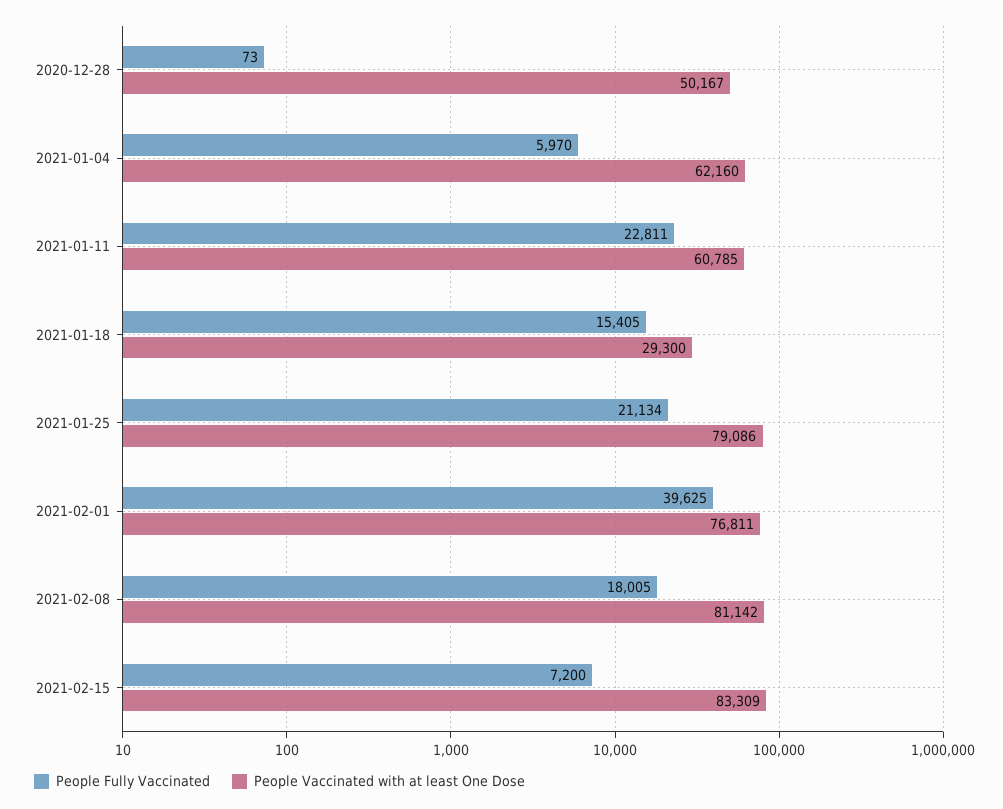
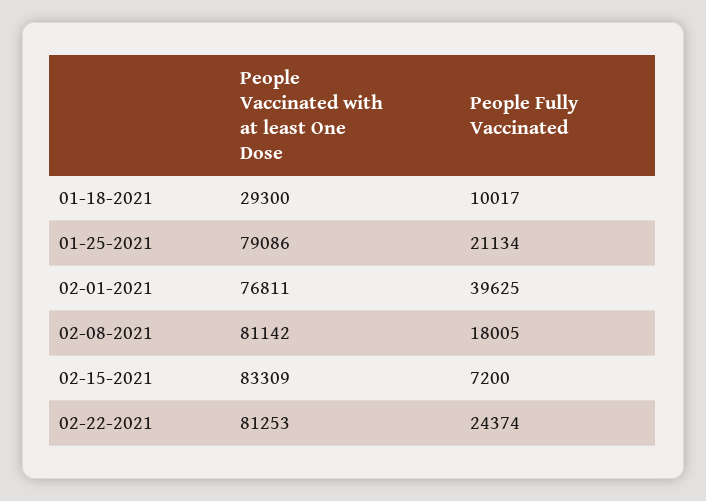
People Fully Vaccinated, 2020-12-28: 73 -> none
People Vaccinated with at least One Dose, 2020-12-28: 50167 -> none
People Fully Vaccinated, 2021-01-04: 5970 -> none
People Vaccinated with at least One Dose, 2021-01-04: 62160 -> none
People Fully Vaccinated, 2021-01-11: 22811 -> none
People Vaccinated with at least One Dose, 2021-01-11: 60785 -> none
People Fully Vaccinated, 2021-01-18: 15405 -> 10017
People Vaccinated with at least One Dose, 02-22-2021: none -> 81253
People Fully Vaccinated, 02-22-2021: none -> 24374

